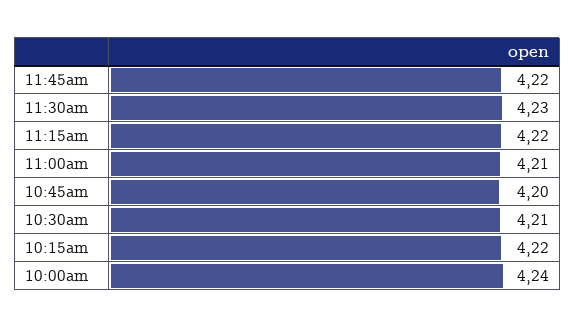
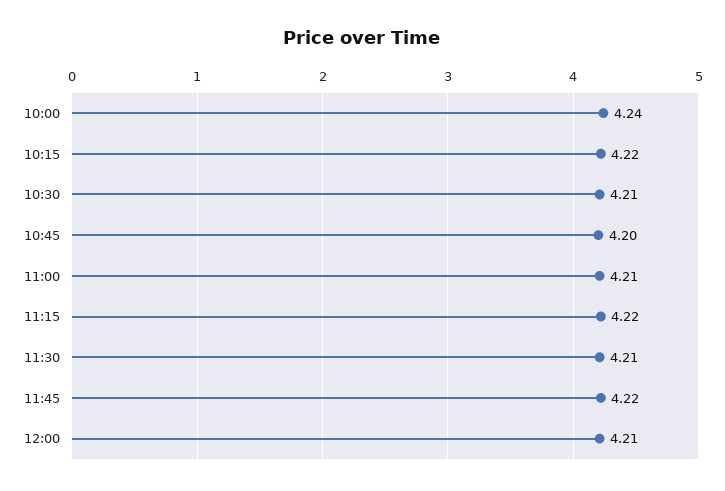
11:30am: 4.23 -> 4.21
12:00: none -> 4.21

